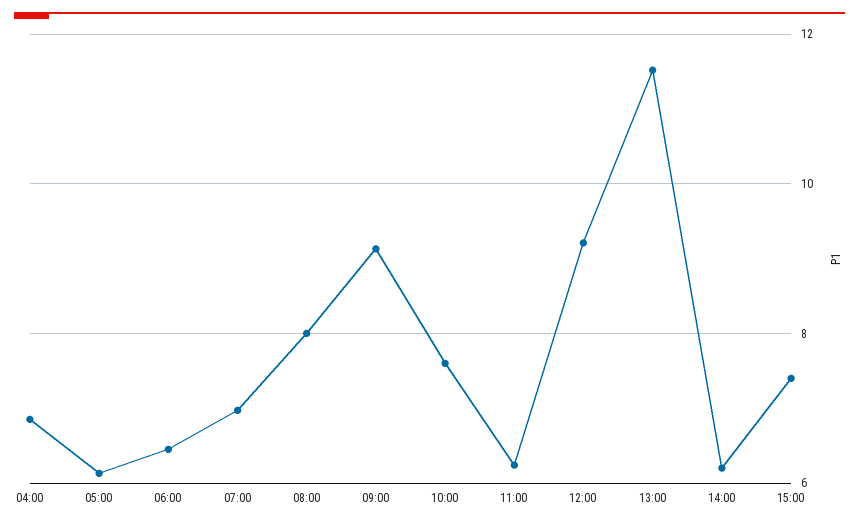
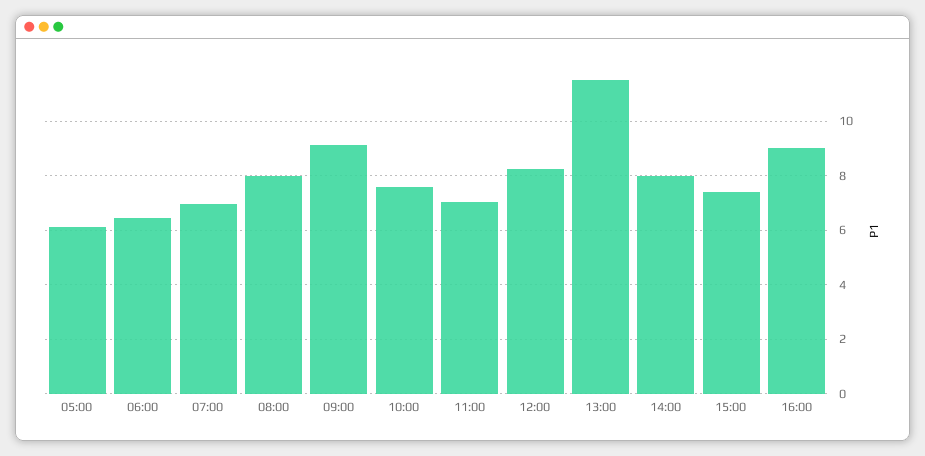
04:00: 6.8 -> none
11:00: 6.2 -> 7
12:00: 9.2 -> 8.25
14:00: 6.2 -> 8
16:00: none -> 9

